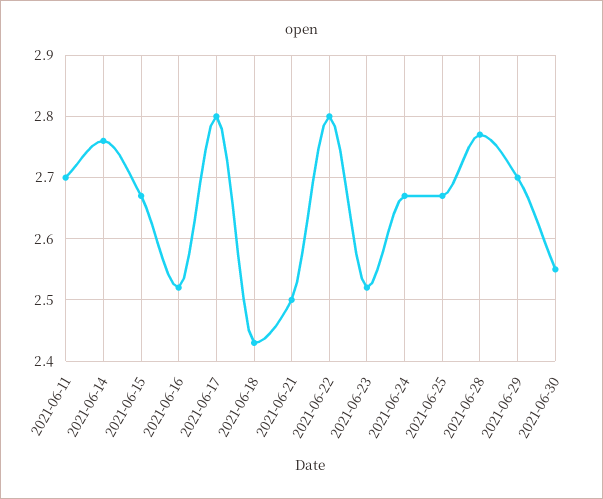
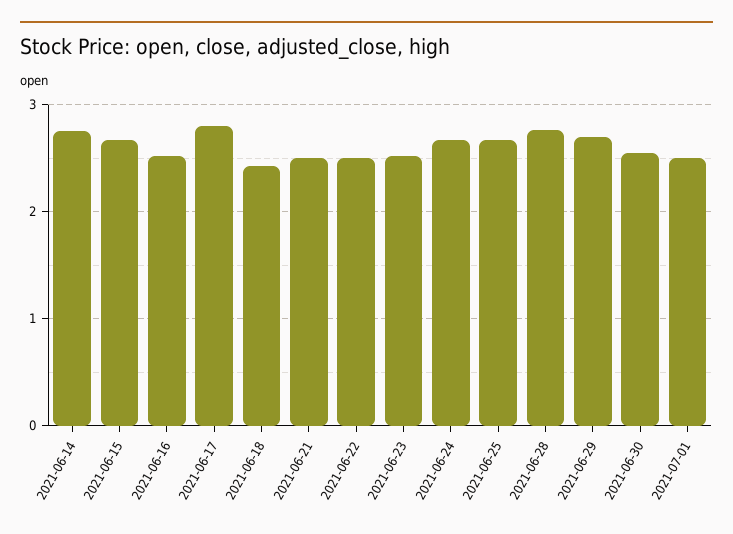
2021-06-11: 2.7 -> none
2021-06-22: 2.8 -> 2.5
2021-07-01: none -> 2.5

